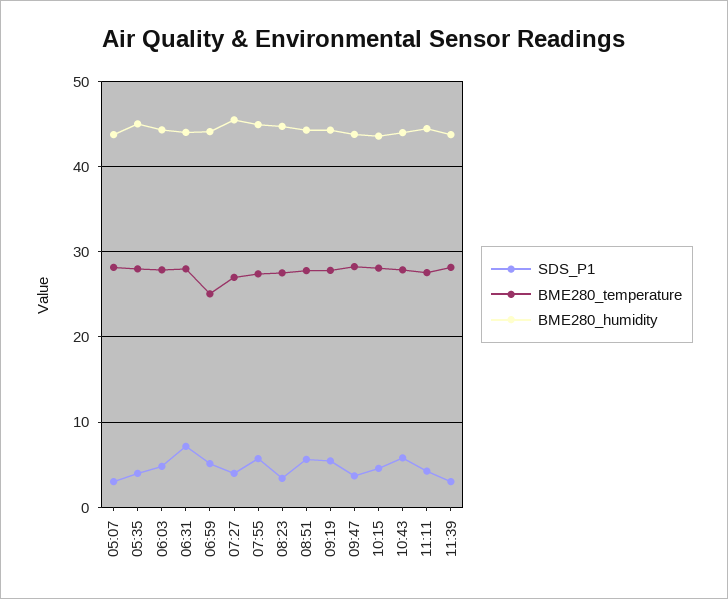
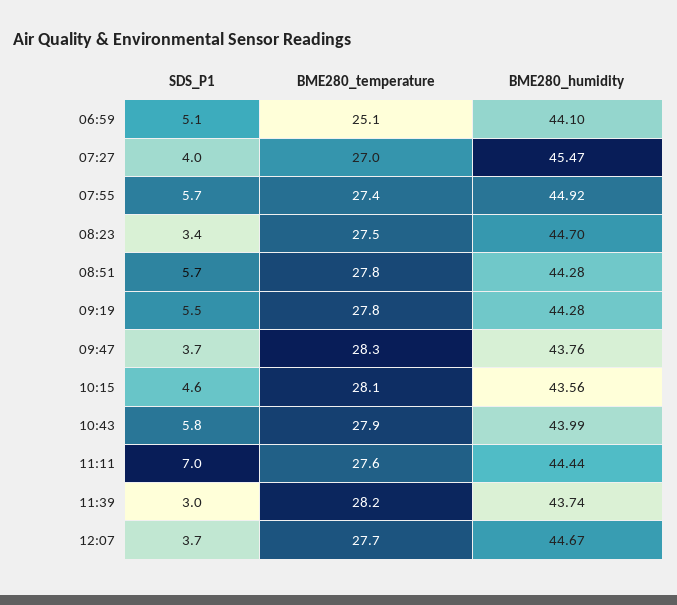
SDS_P1, 05:07: 3 -> none
BME280_temperature, 05:07: 28 -> none
BME280_humidity, 05:07: 44 -> none
SDS_P1, 05:35: 4 -> none
BME280_temperature, 05:35: 28 -> none
BME280_humidity, 05:35: 45 -> none
SDS_P1, 06:03: 5 -> none
BME280_temperature, 06:03: 28 -> none
BME280_humidity, 06:03: 44 -> none
SDS_P1, 06:31: 7 -> none
BME280_temperature, 06:31: 28 -> none
BME280_humidity, 06:31: 44 -> none
SDS_P1, 11:11: 4 -> 7
SDS_P1, 12:07: none -> 3.7
BME280_temperature, 12:07: none -> 27.7
BME280_humidity, 12:07: none -> 44.67

